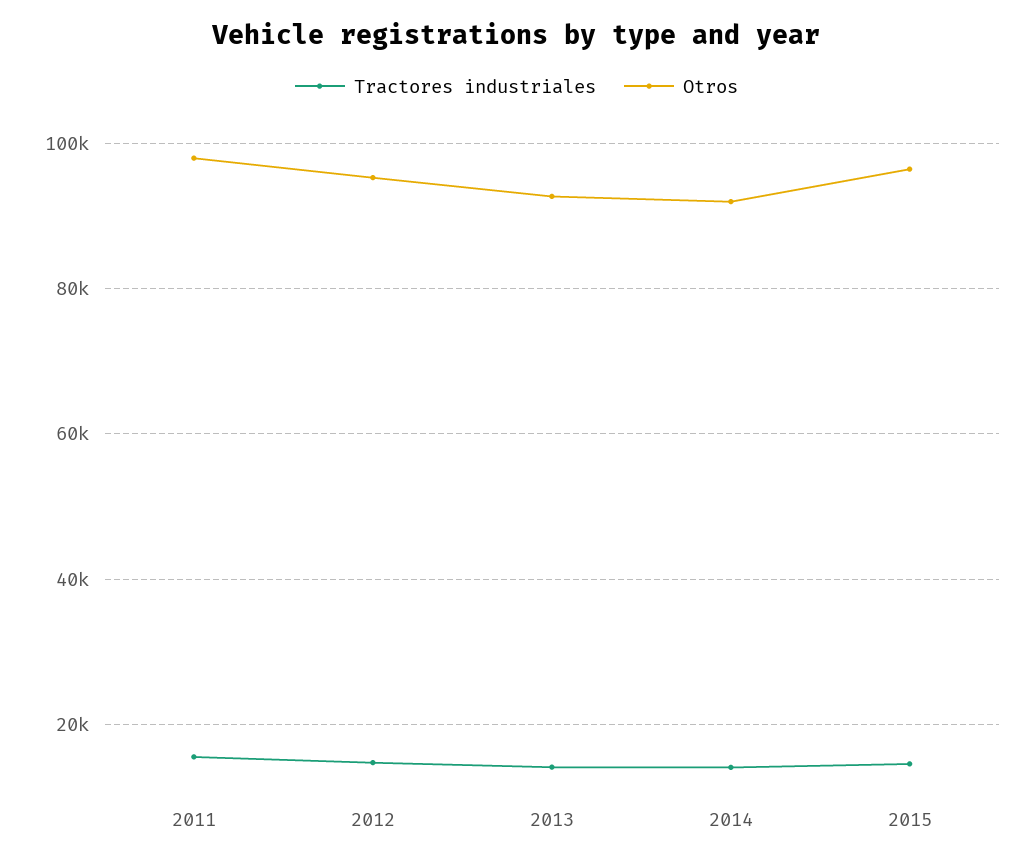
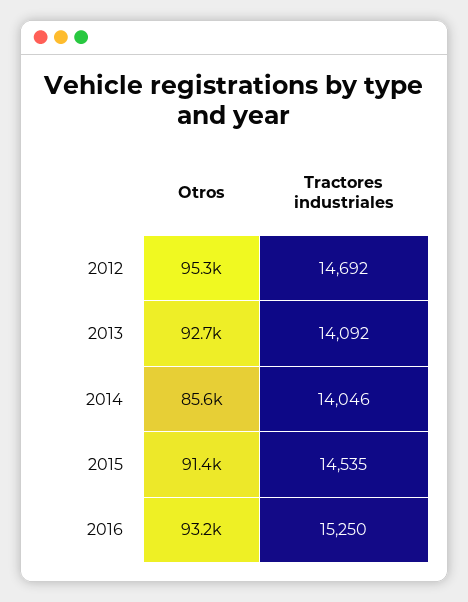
Tractores industriales, 2011: 16000 -> none
Otros, 2011: 98000 -> none
Otros, 2014: 92000 -> 85600
Otros, 2015: 96000 -> 91400
Otros, 2016: none -> 93200
Tractores industriales, 2016: none -> 15250

